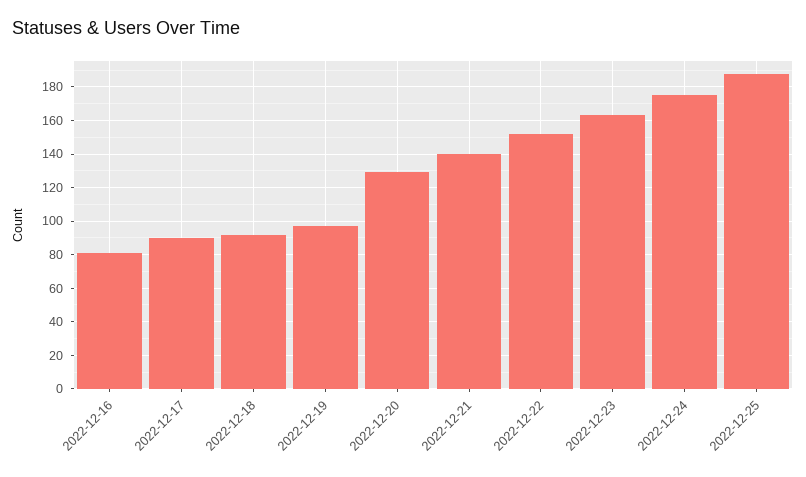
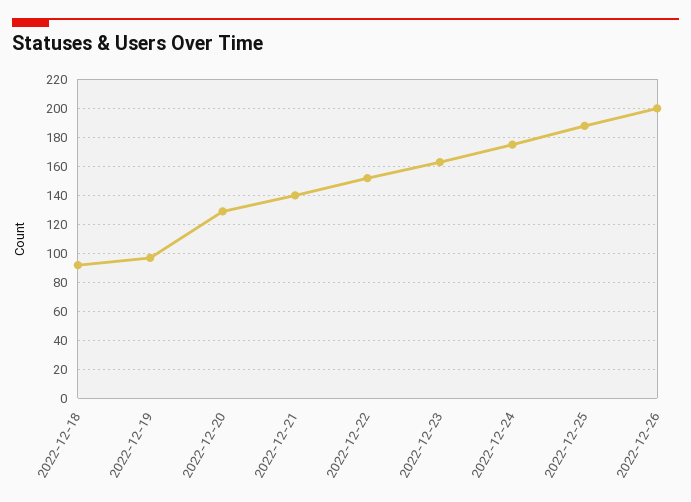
2022-12-16: 80 -> none
2022-12-17: 90 -> none
2022-12-26: none -> 200

